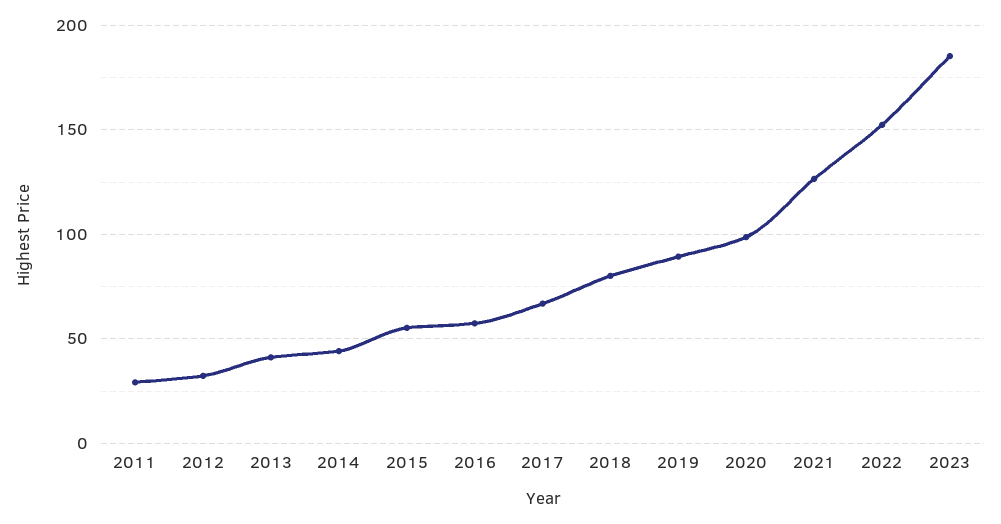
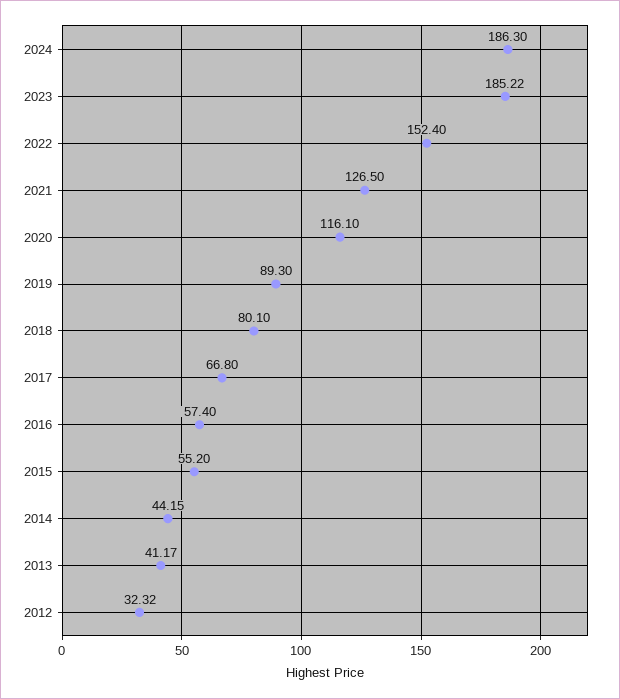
2011: 30 -> none
2020: 100 -> 116.1
2024: none -> 186.3

